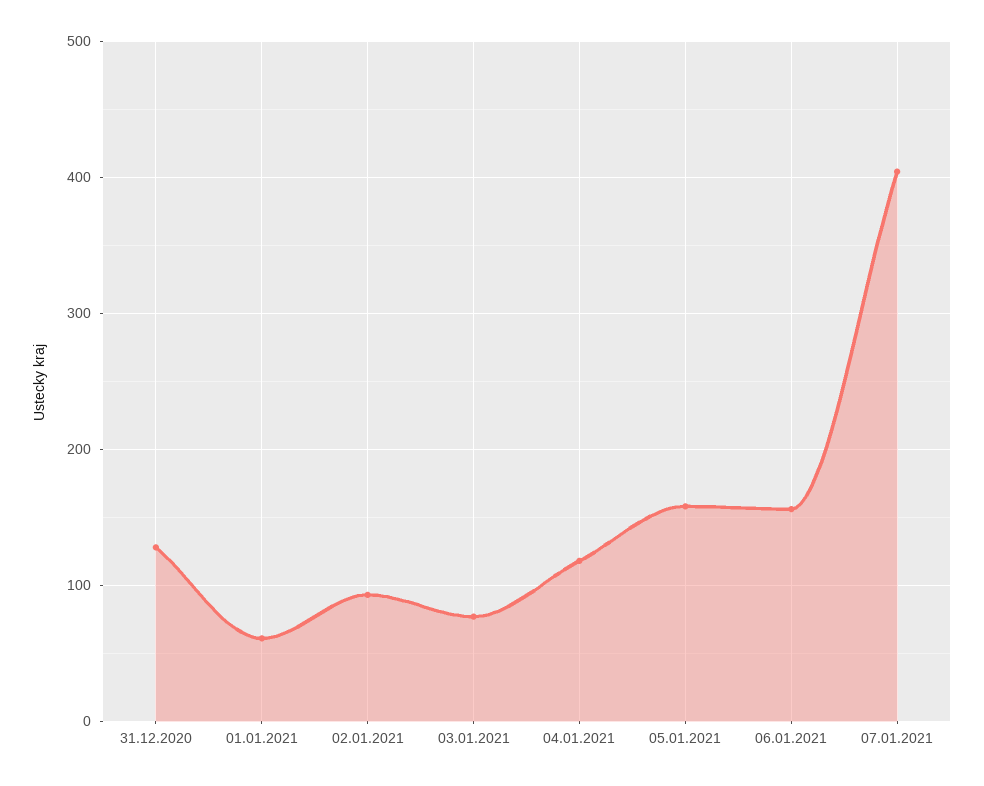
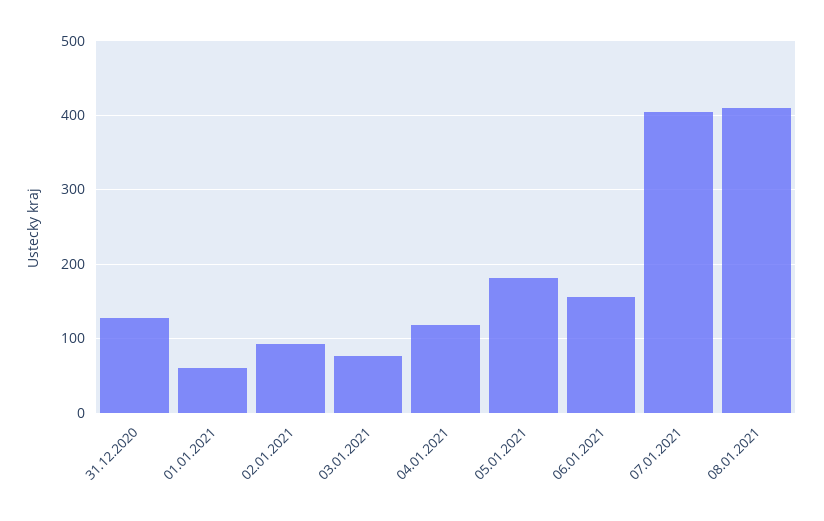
05.01.2021: 160 -> 180
08.01.2021: none -> 410

